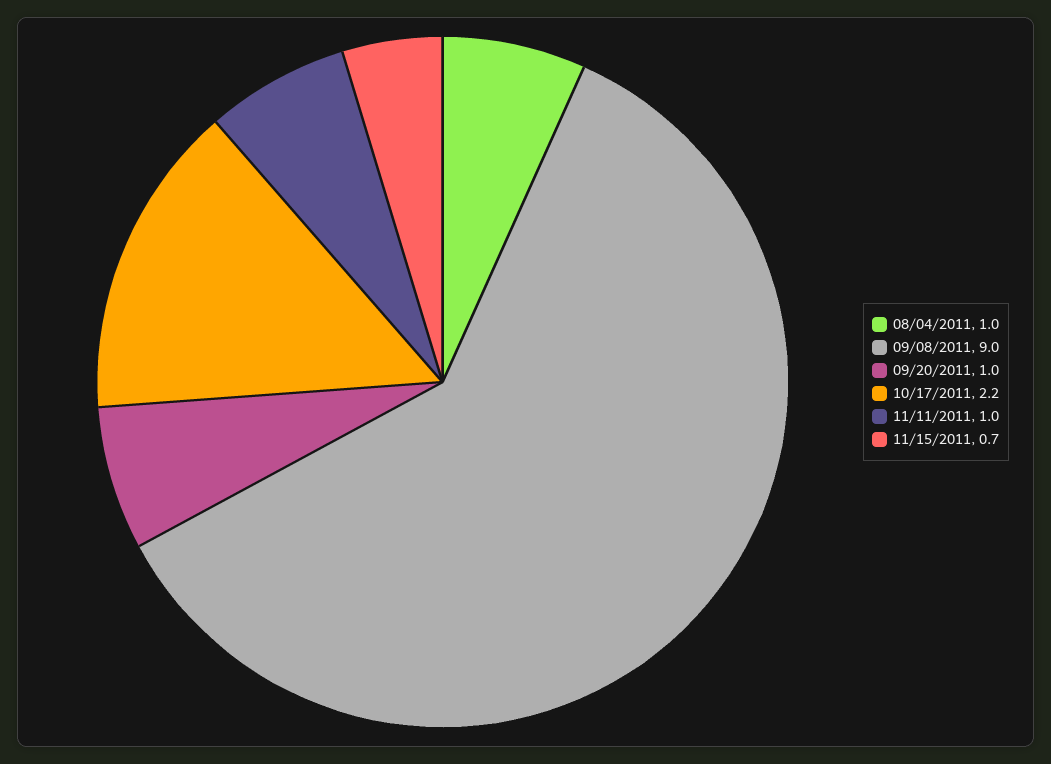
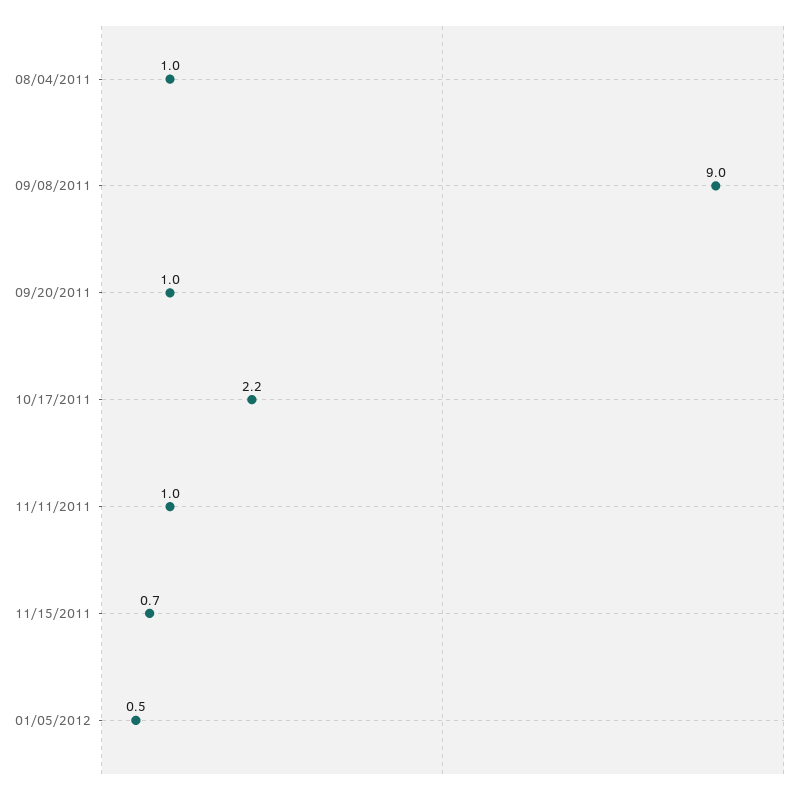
01/05/2012: none -> 0.5

